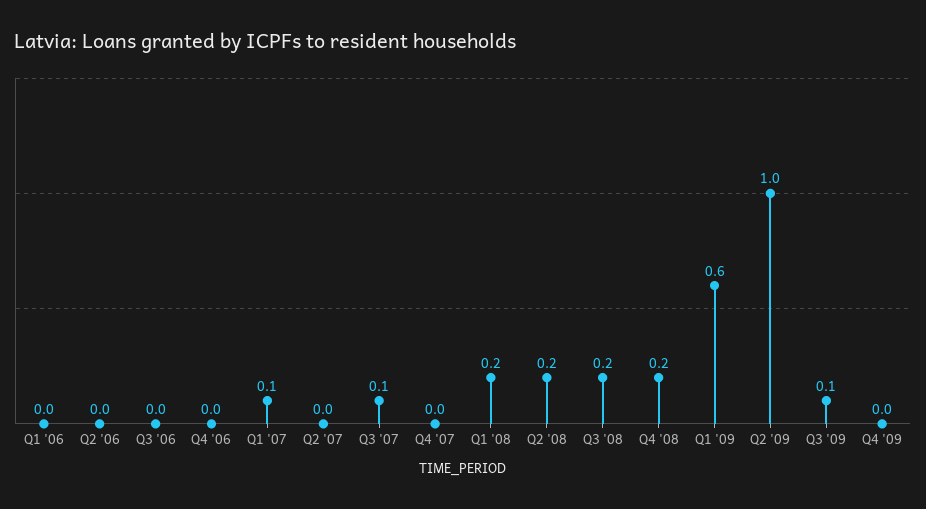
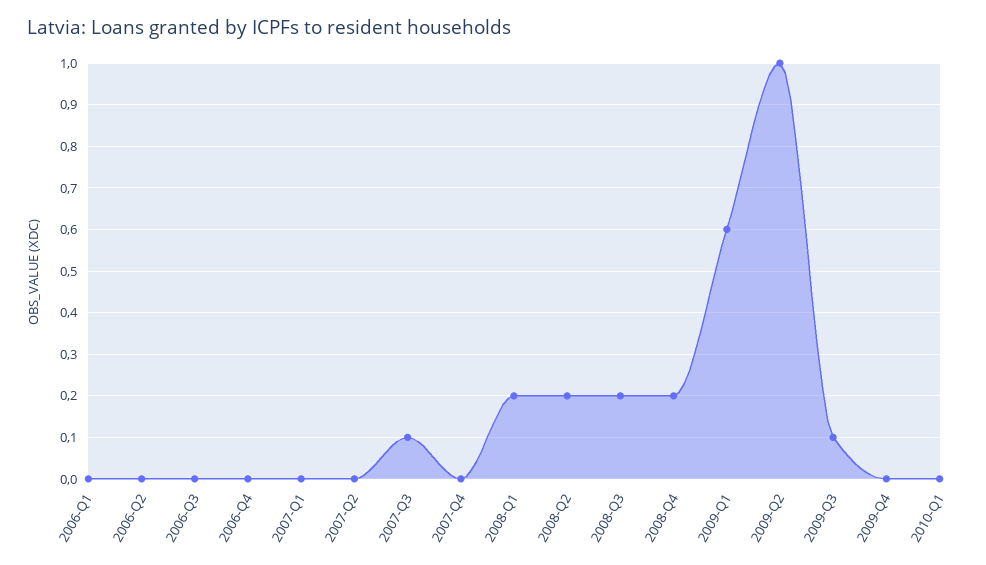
Q1 '07: 0.1 -> 0
2010-Q1: none -> 0

